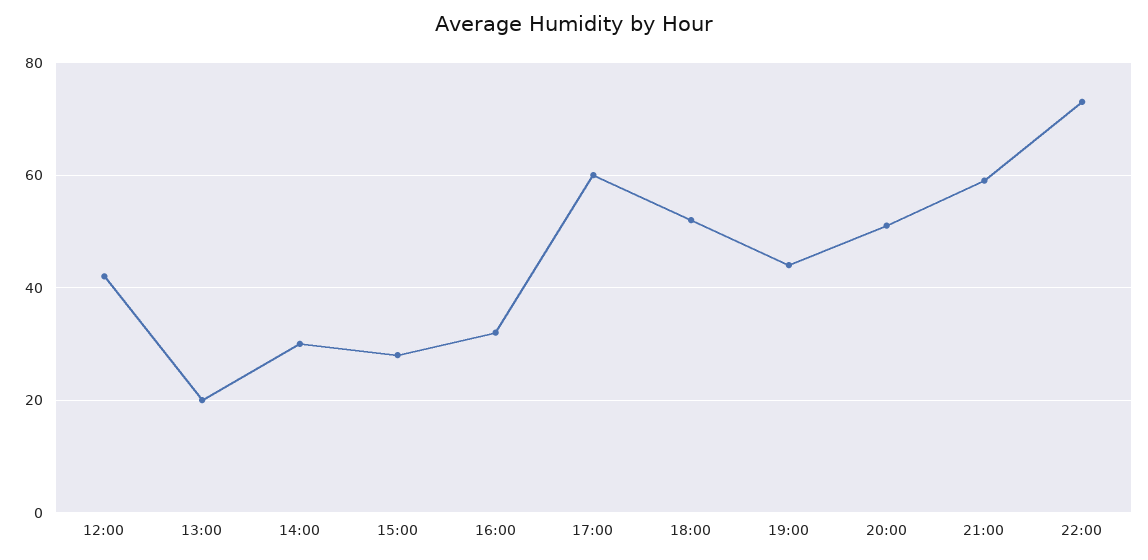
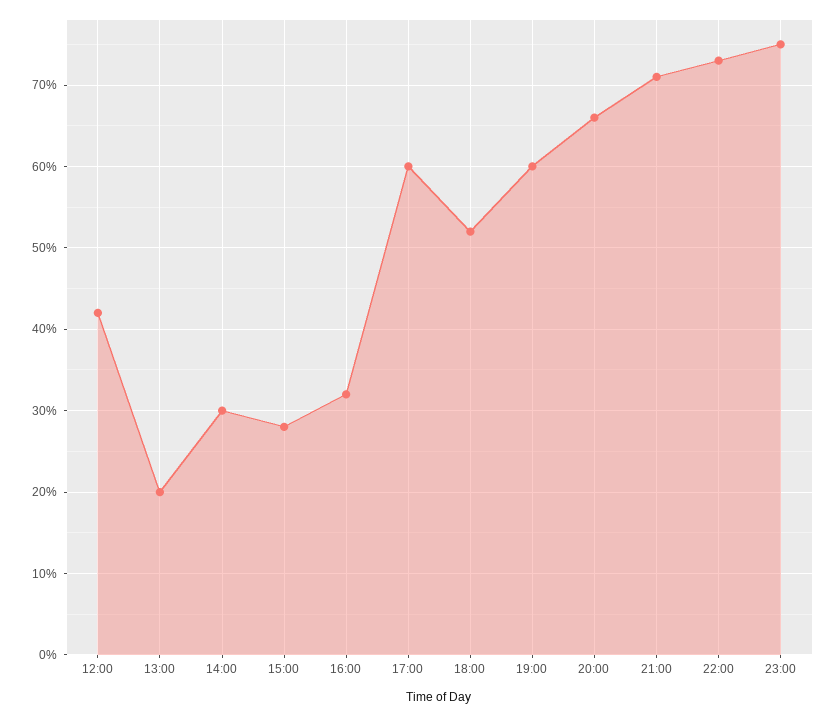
19:00: 45 -> 60
20:00: 50 -> 66
21:00: 60 -> 71
23:00: none -> 75

